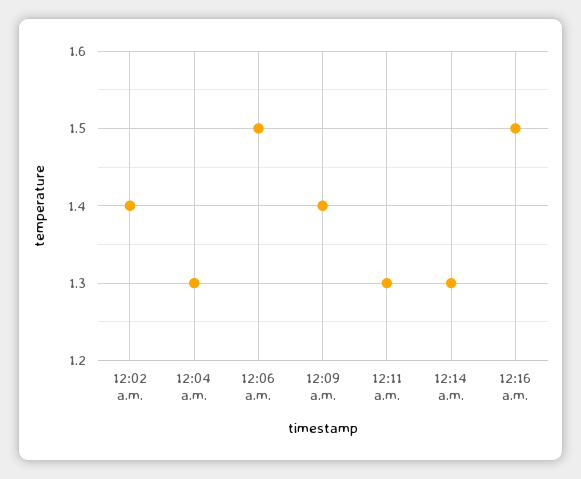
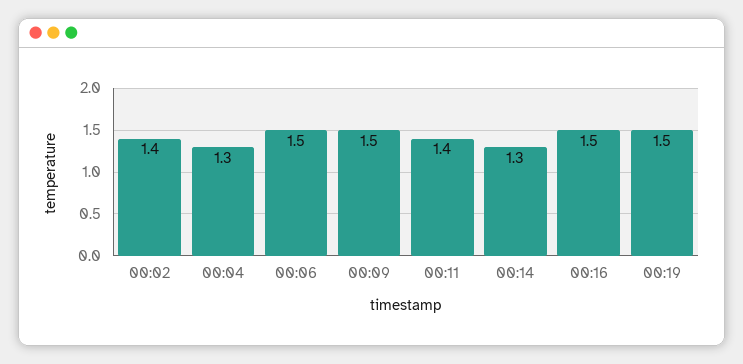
12:09 a.m.: 1.4 -> 1.5
12:11 a.m.: 1.3 -> 1.4
00:19: none -> 1.5

